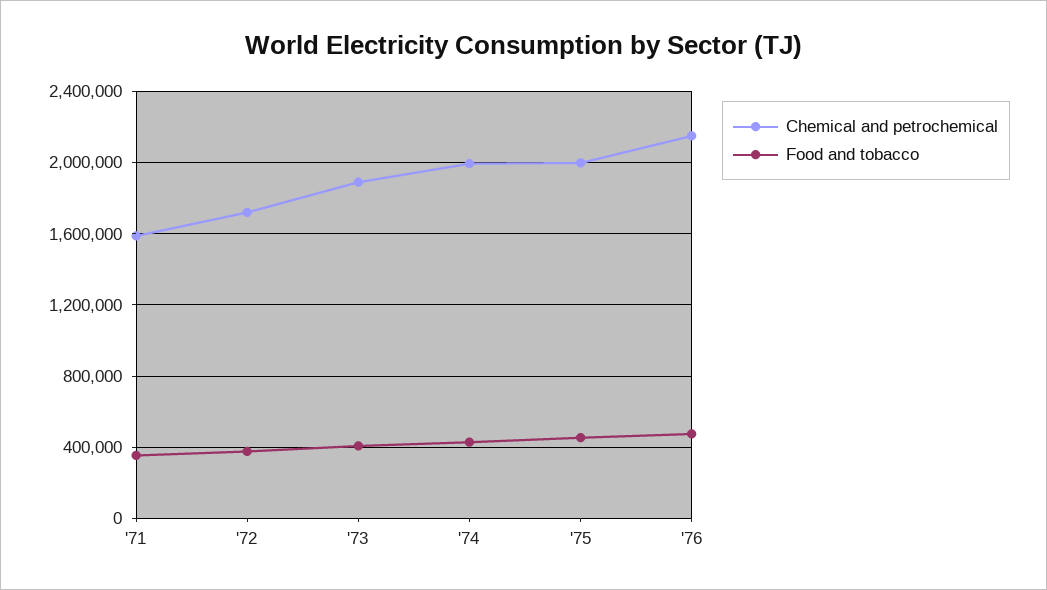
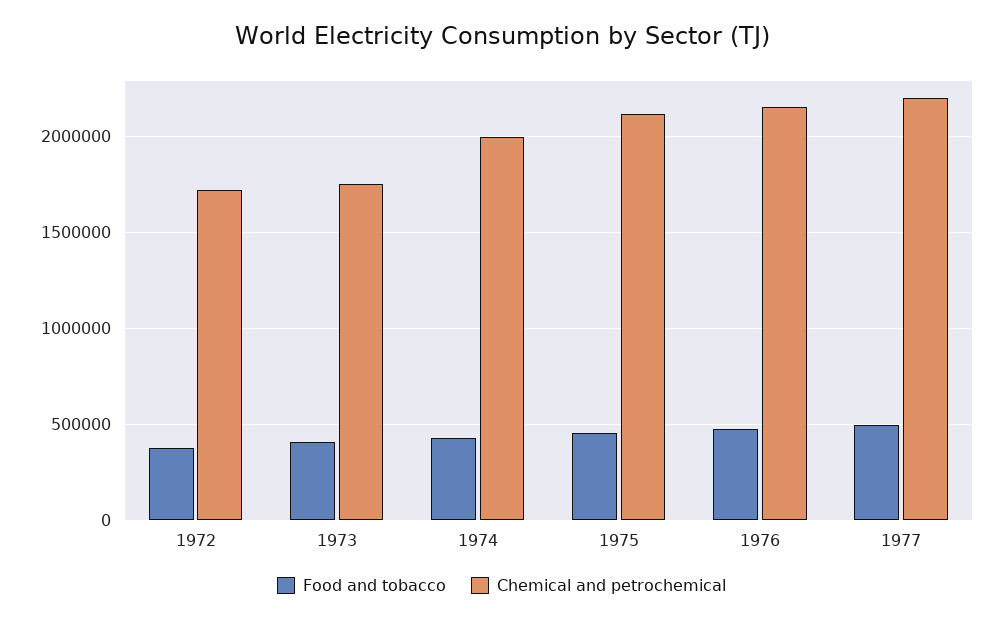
Chemical and petrochemical, '71: 1600000 -> none
Food and tobacco, '71: 350000 -> none
Chemical and petrochemical, '73: 1900000 -> 1750000
Chemical and petrochemical, '75: 2000000 -> 2100000
Food and tobacco, 1977: none -> 500000
Chemical and petrochemical, 1977: none -> 2200000

